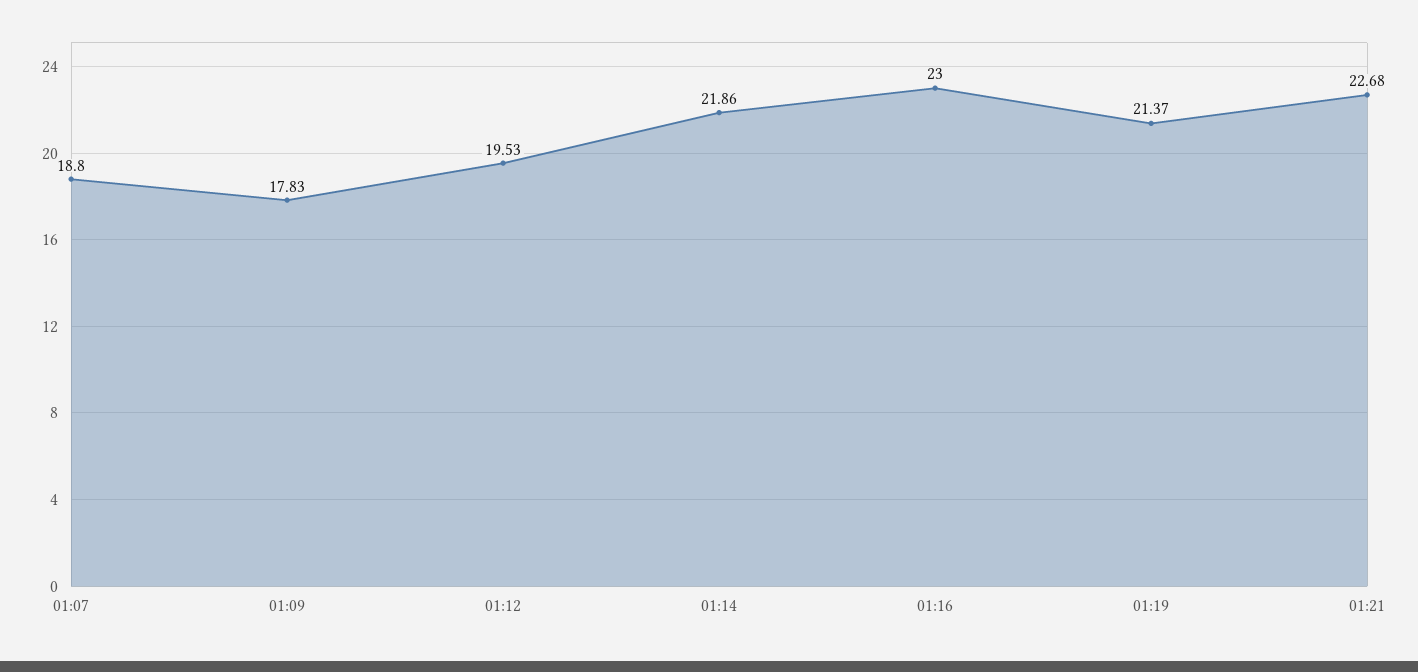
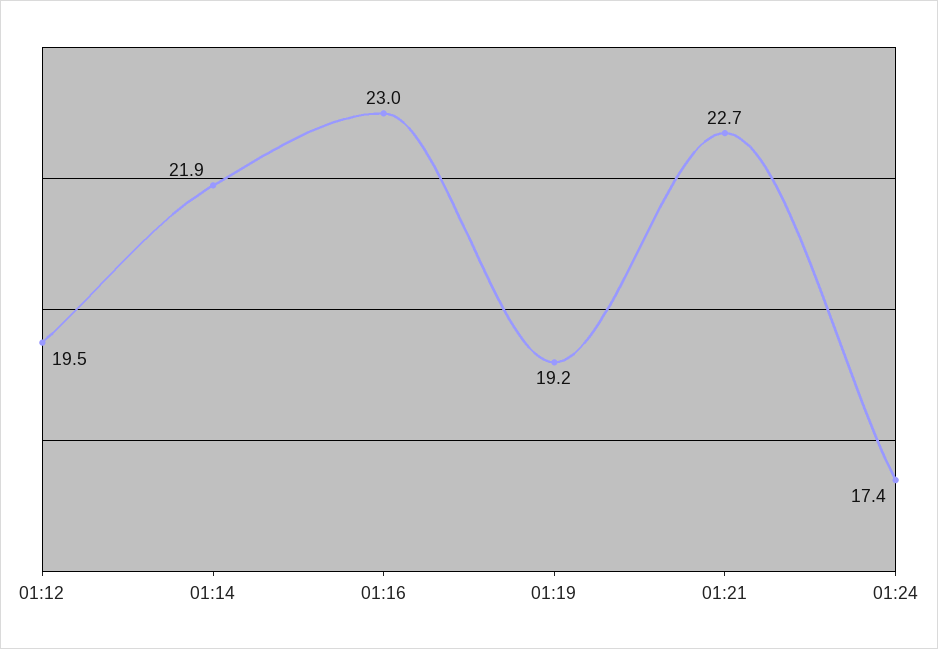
01:07: 18.8 -> none
01:09: 17.83 -> none
01:19: 21.37 -> 19.2
01:24: none -> 17.4

